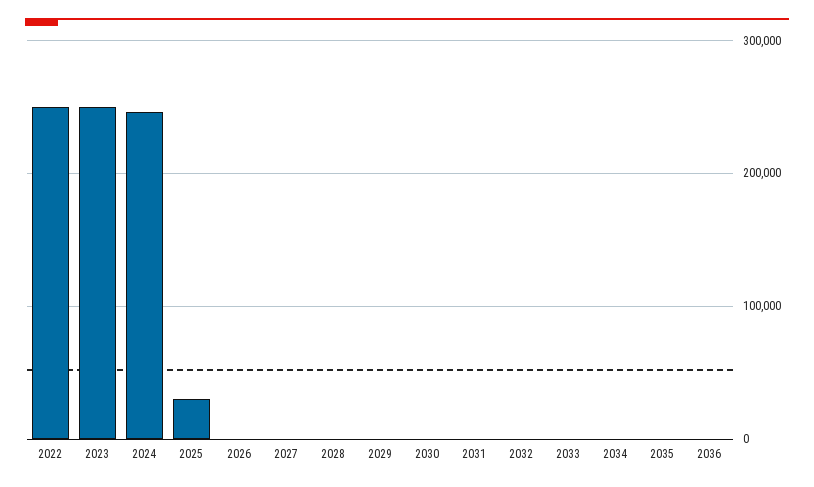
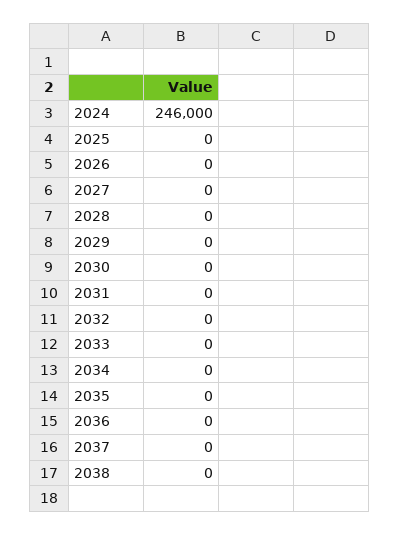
2022: 250000 -> none
2023: 250000 -> none
2025: 30000 -> 0
2037: none -> 0
2038: none -> 0

